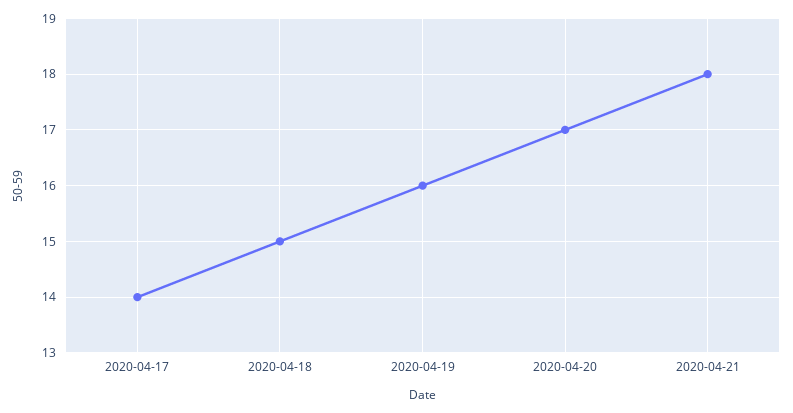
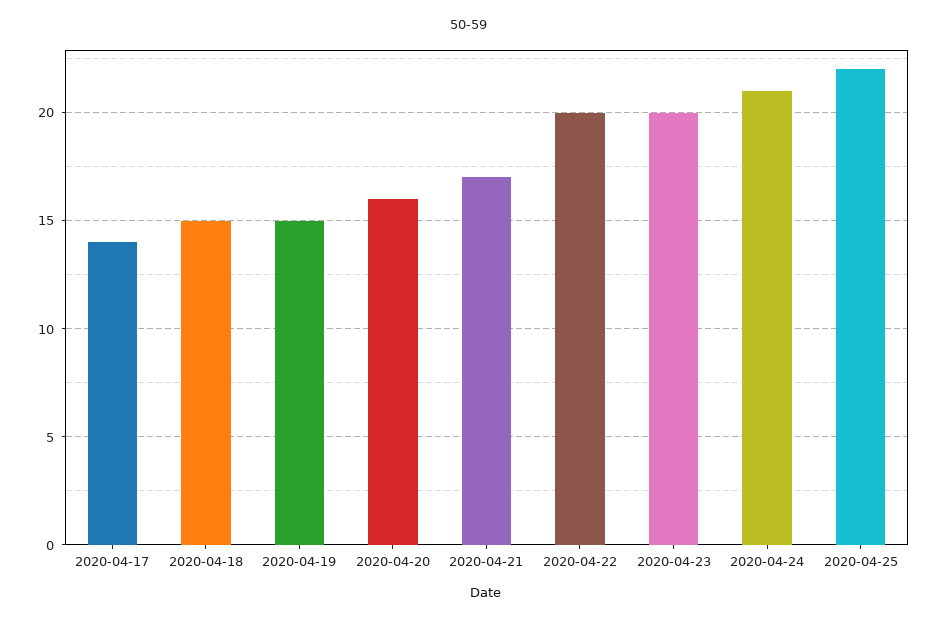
2020-04-19: 16 -> 15
2020-04-20: 17 -> 16
2020-04-21: 18 -> 17
2020-04-22: none -> 20
2020-04-23: none -> 20
2020-04-24: none -> 21
2020-04-25: none -> 22

